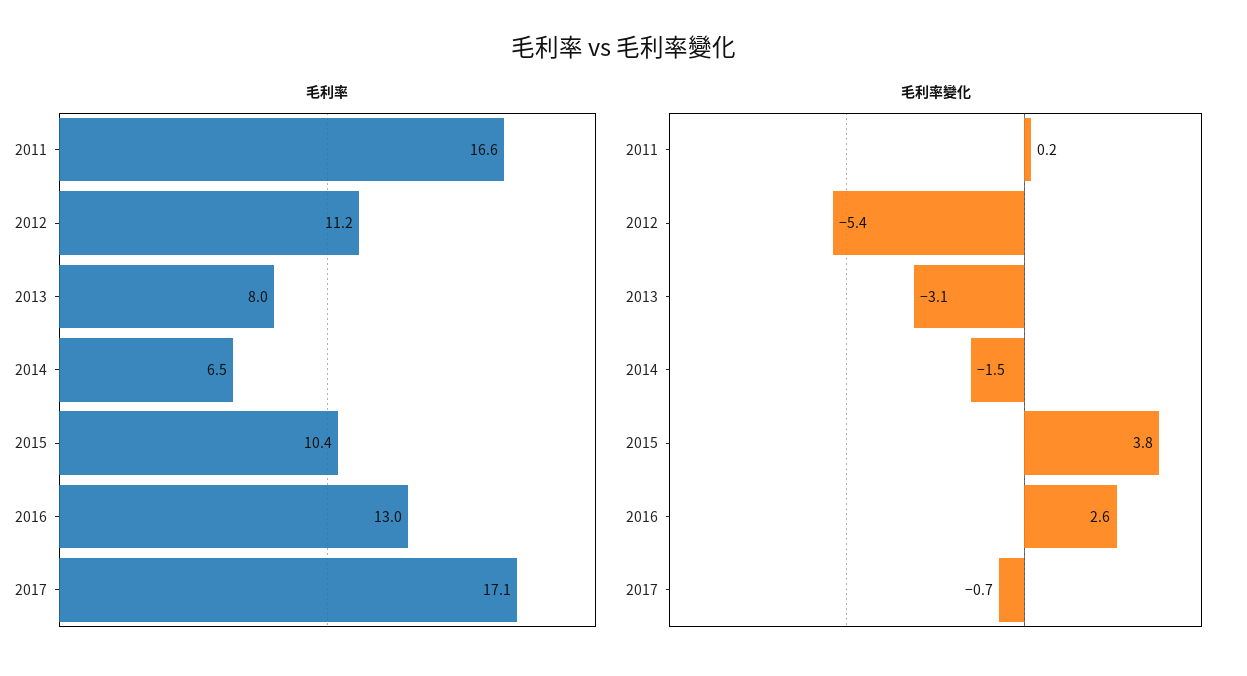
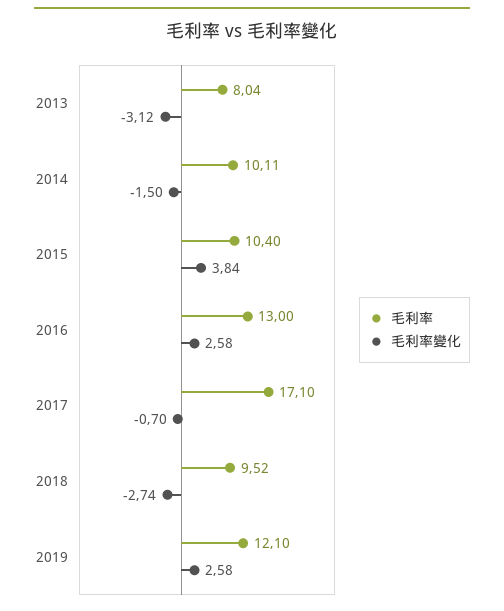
毛利率, 2011: 16.6 -> none
毛利率, 2012: 11.2 -> none
毛利率, 2014: 6.5 -> 10.11
毛利率變化, 2011: 0.2 -> none
毛利率變化, 2012: -5.4 -> none
毛利率, 2018: none -> 9.52
毛利率變化, 2018: none -> -2.74
毛利率, 2019: none -> 12.1
毛利率變化, 2019: none -> 2.58

